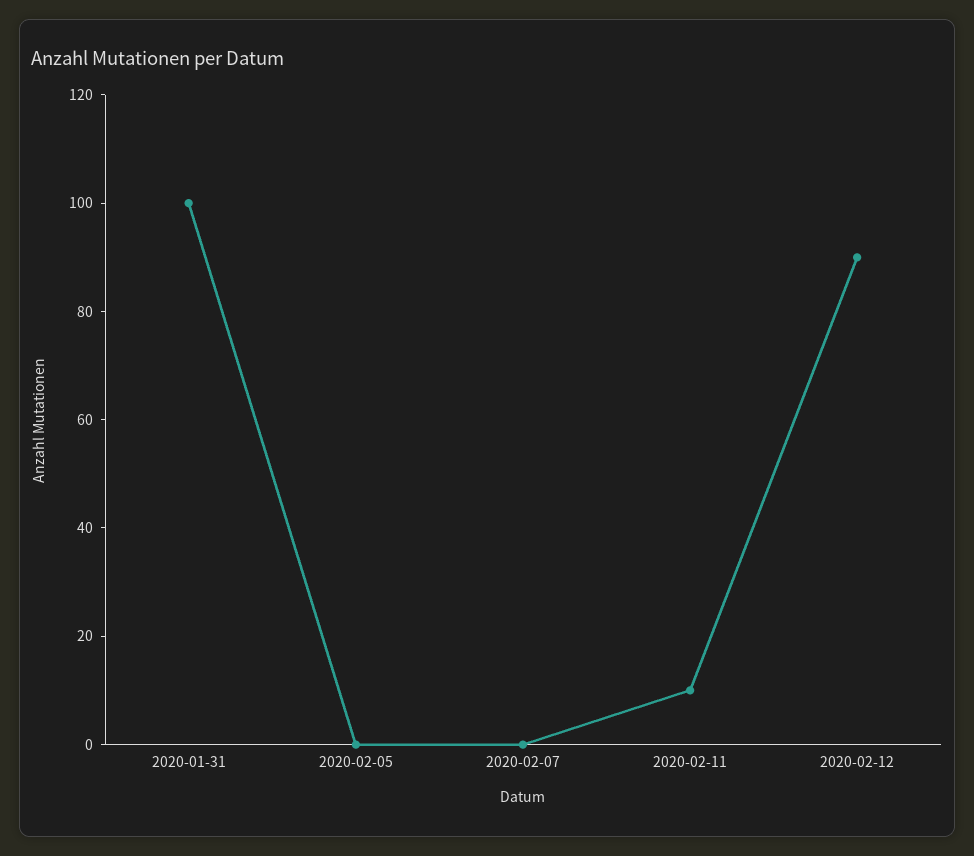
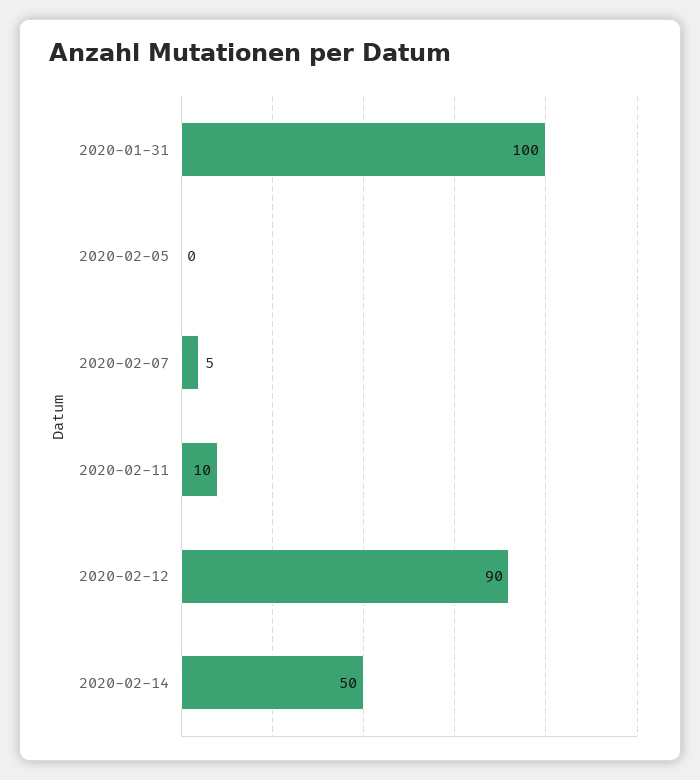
2020-02-07: 0 -> 5
2020-02-14: none -> 50

